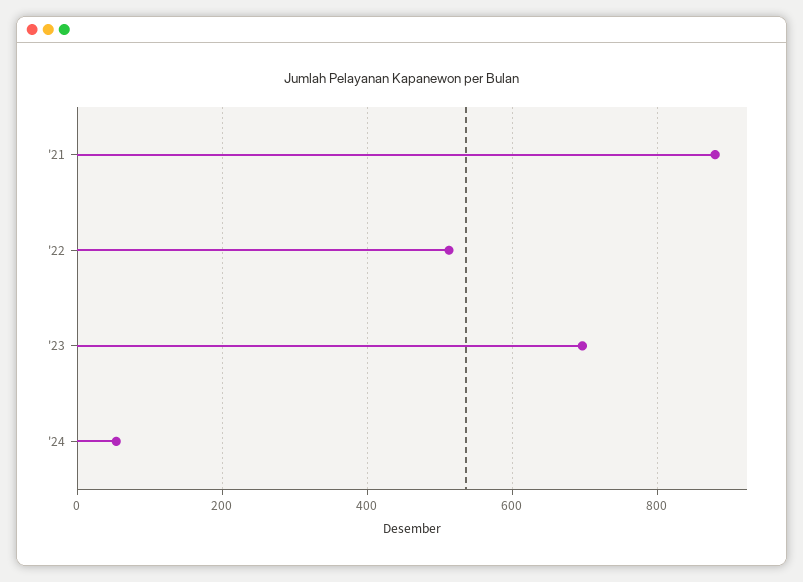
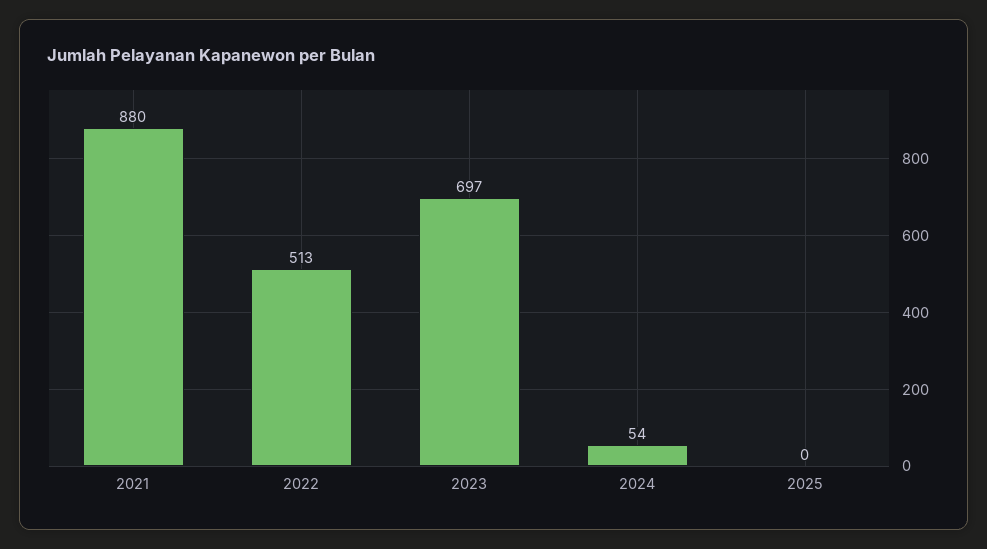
2025: none -> 0

